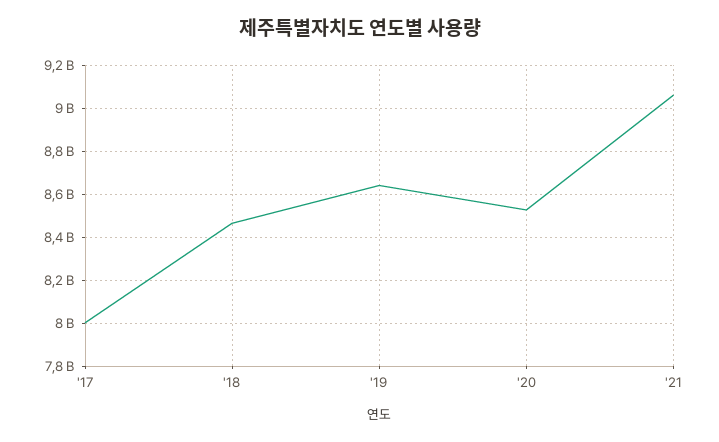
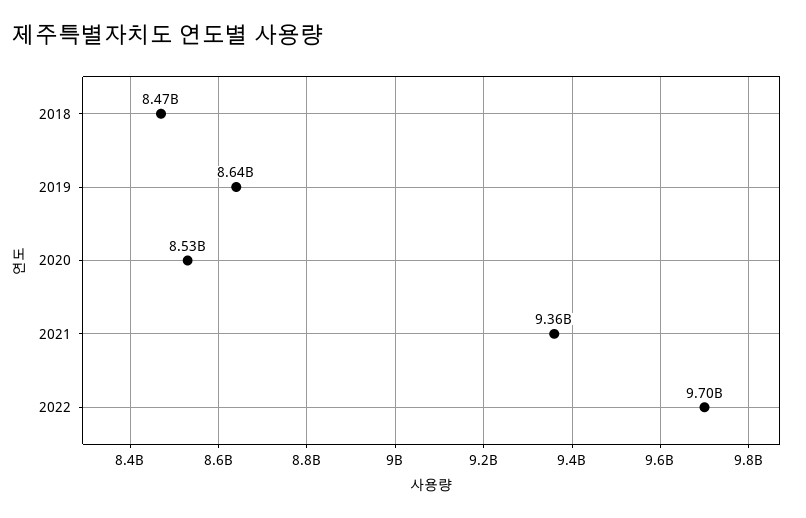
'17: 8000000000 -> none
'21: 9050000000 -> 9360000000
2022: none -> 9700000000

